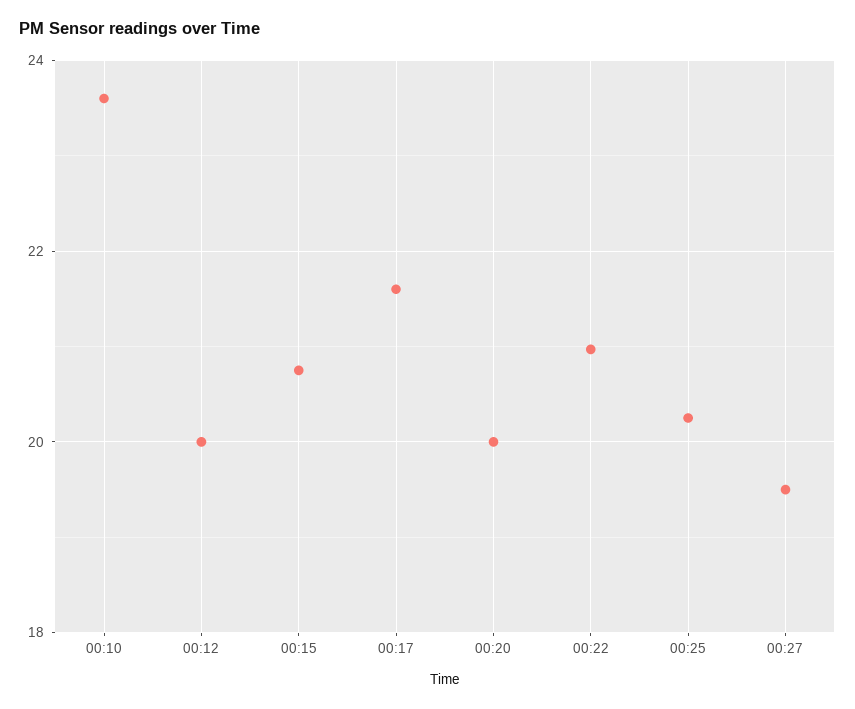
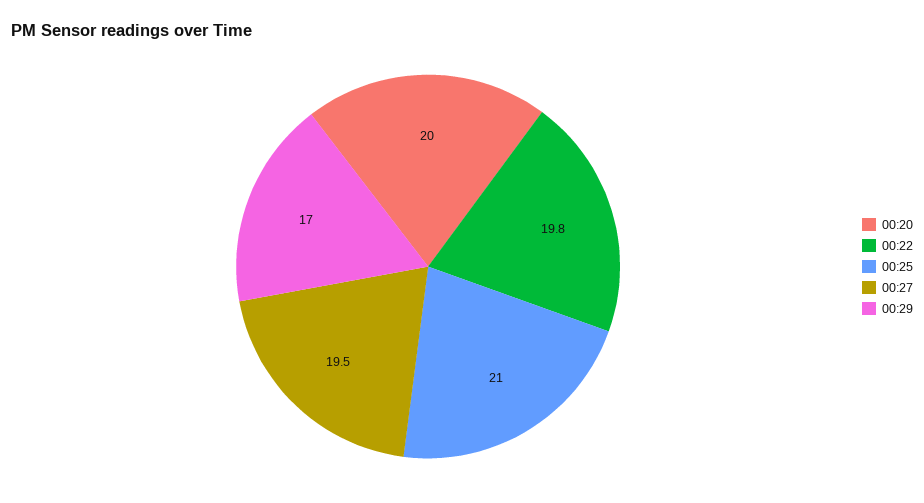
00:10: 23.6 -> none
00:12: 20 -> none
00:15: 20.8 -> none
00:17: 21.6 -> none
00:22: 21 -> 19.8
00:25: 20.2 -> 21
00:29: none -> 17

